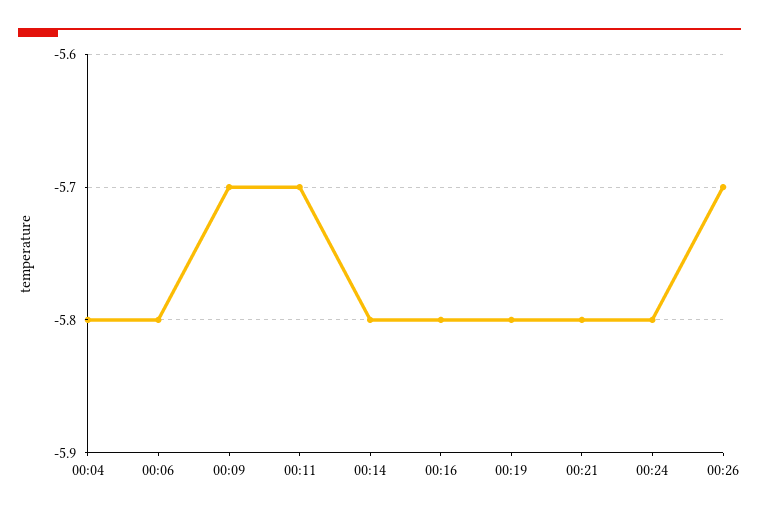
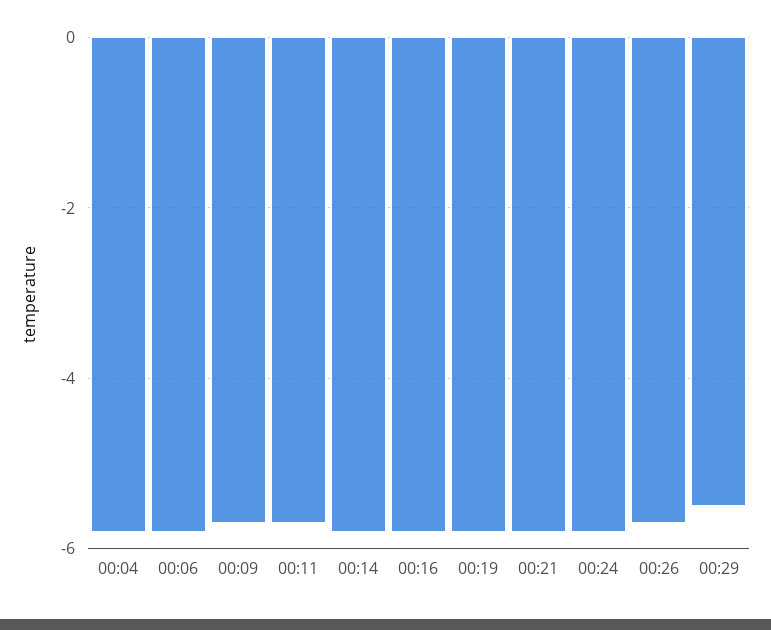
00:29: none -> -5.5

